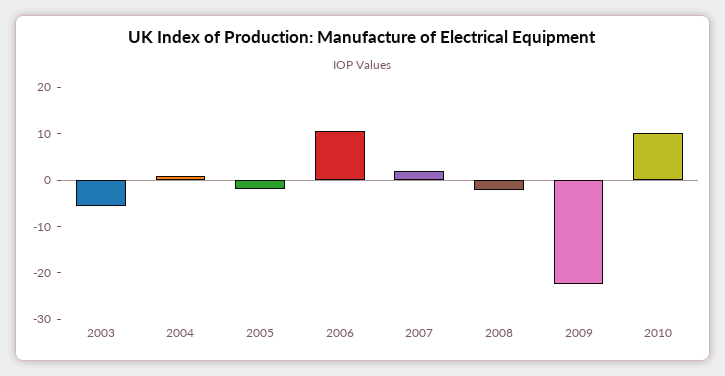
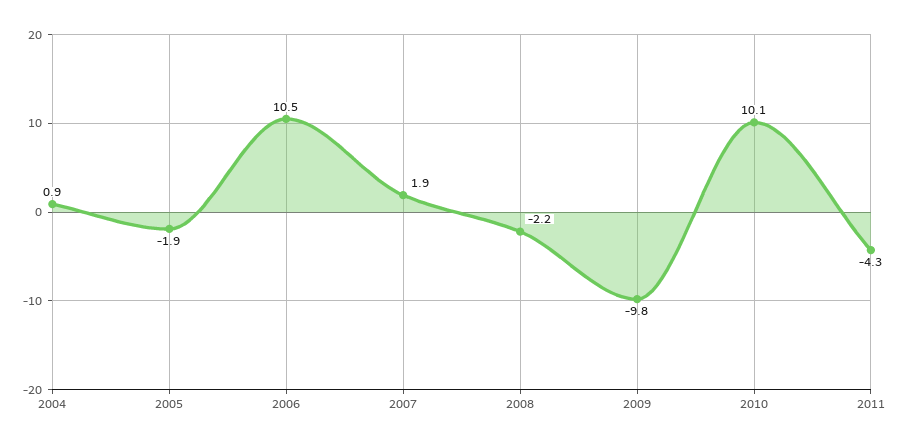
2003: -6 -> none
2009: -22 -> -9.8
2011: none -> -4.3

